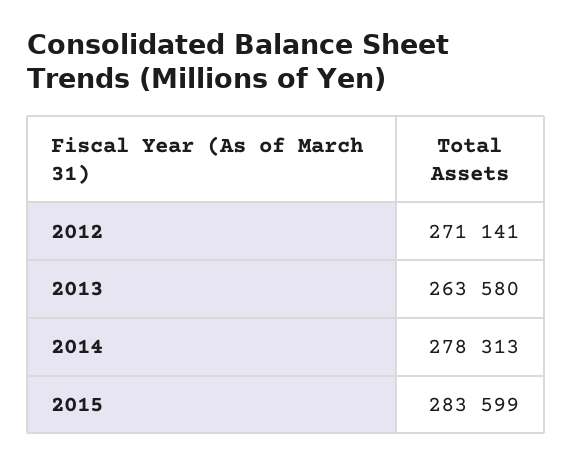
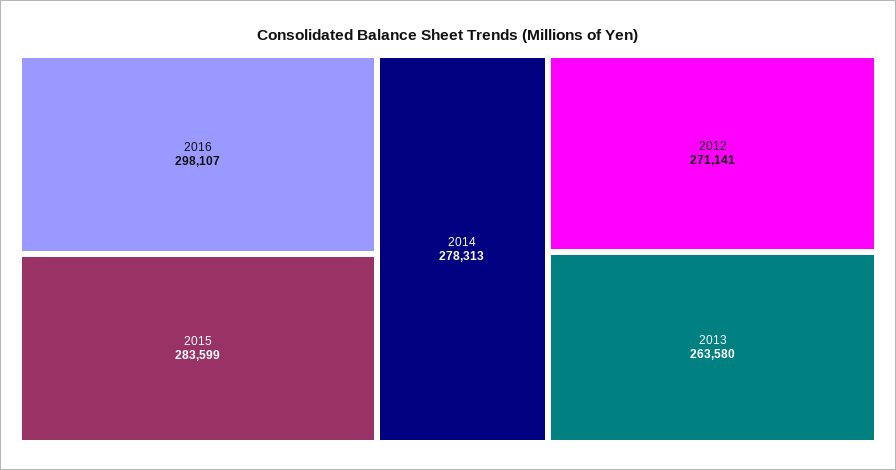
2016: none -> 298107

